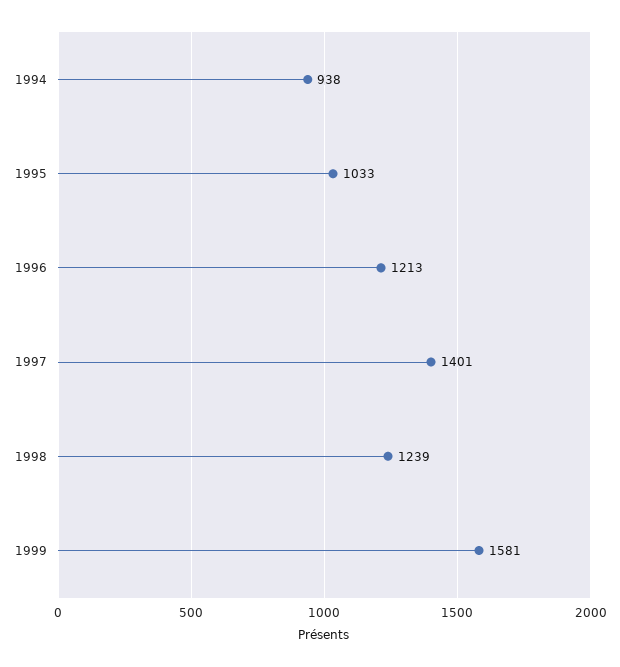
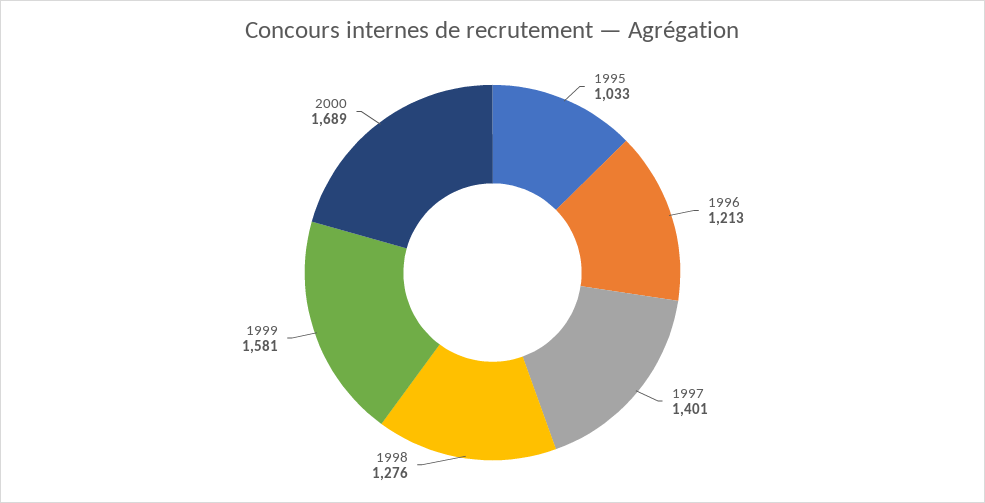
1994: 938 -> none
1998: 1239 -> 1276
2000: none -> 1689

